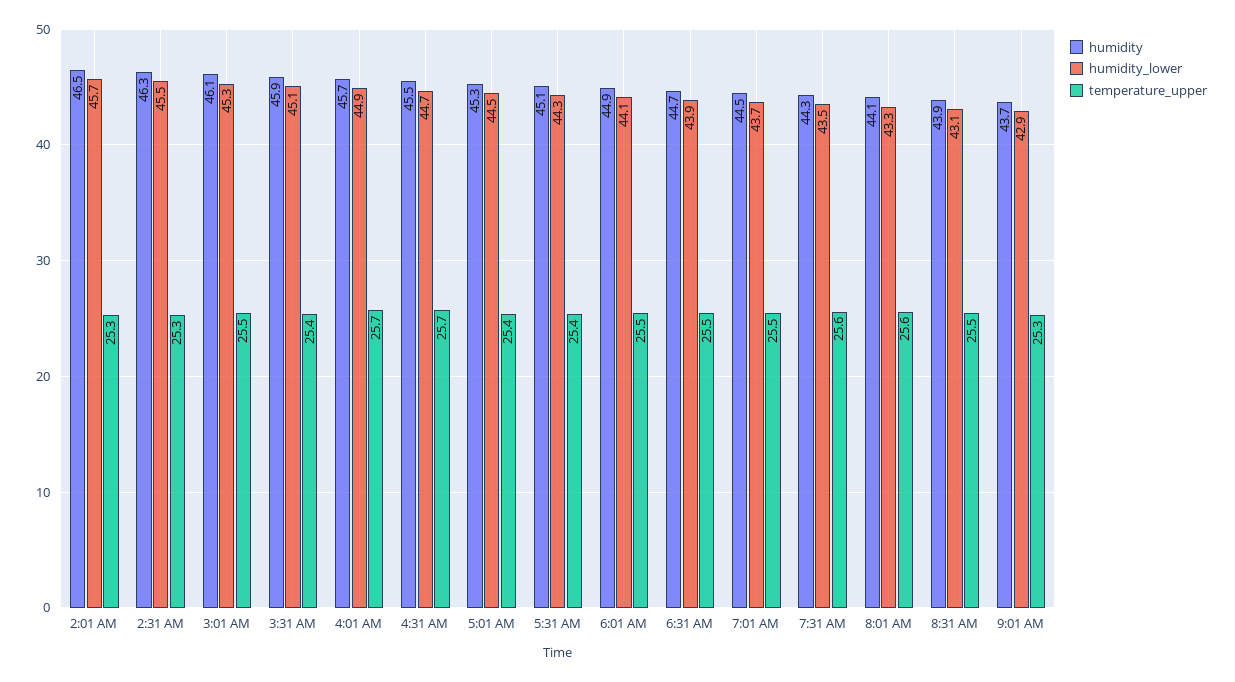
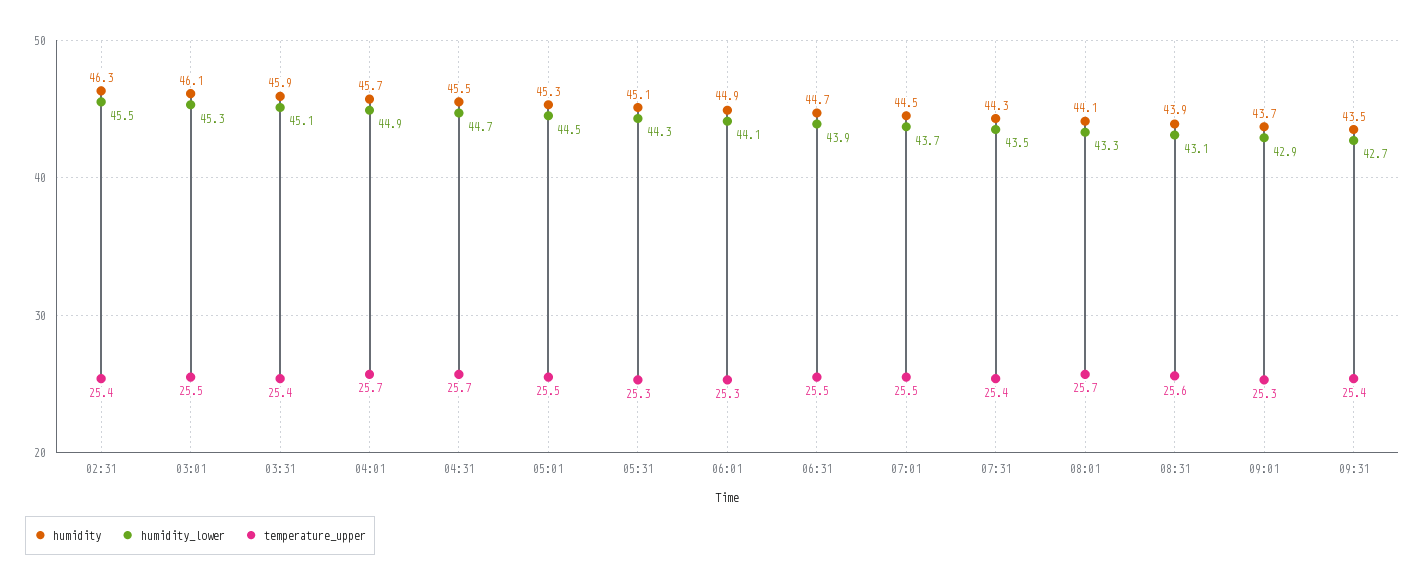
humidity, 2:01 AM: 46.5 -> none
humidity_lower, 2:01 AM: 45.7 -> none
temperature_upper, 2:01 AM: 25.3 -> none
temperature_upper, 2:31 AM: 25.3 -> 25.4
temperature_upper, 5:01 AM: 25.4 -> 25.5
temperature_upper, 5:31 AM: 25.4 -> 25.3
temperature_upper, 6:01 AM: 25.5 -> 25.3
temperature_upper, 7:31 AM: 25.6 -> 25.4
temperature_upper, 8:01 AM: 25.6 -> 25.7
temperature_upper, 8:31 AM: 25.5 -> 25.6
humidity, 09:31: none -> 43.5
humidity_lower, 09:31: none -> 42.7
temperature_upper, 09:31: none -> 25.4

